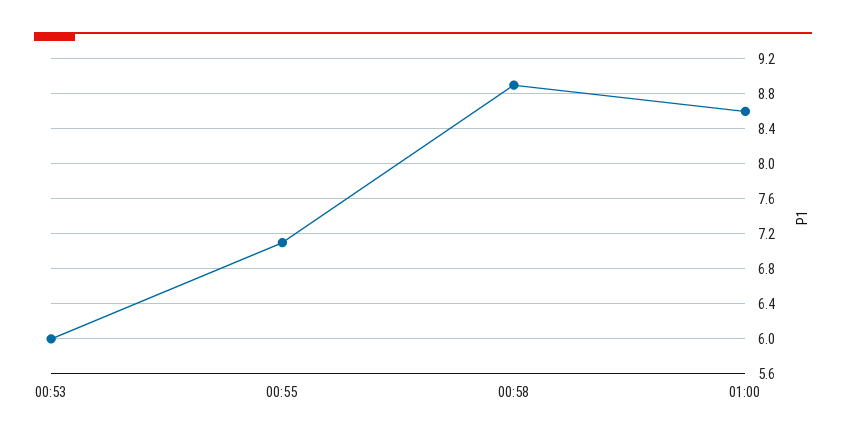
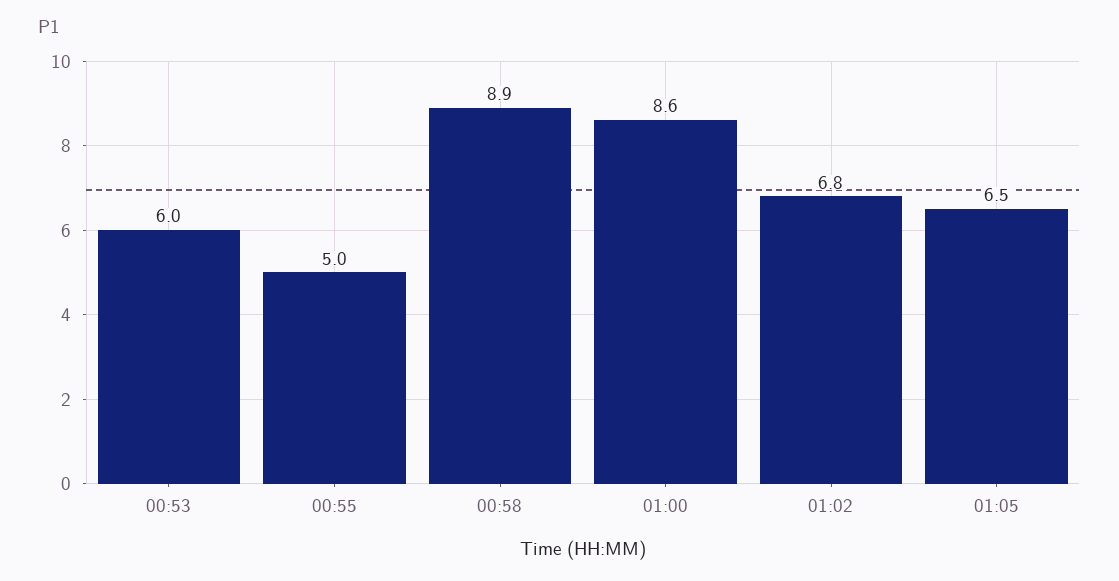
00:55: 7.1 -> 5
01:02: none -> 6.8
01:05: none -> 6.5

